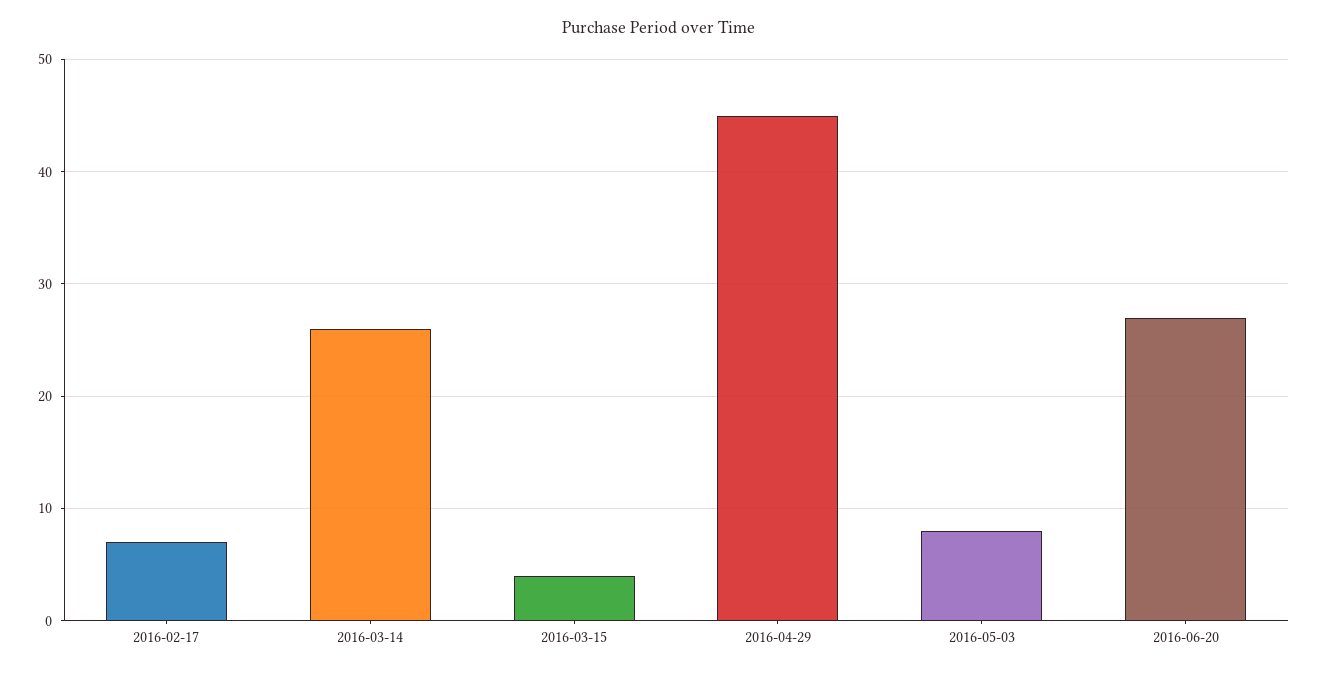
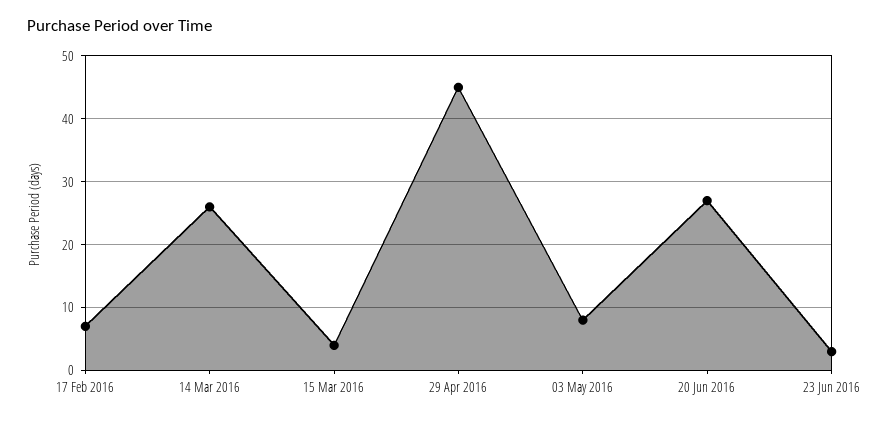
23 Jun 2016: none -> 3

